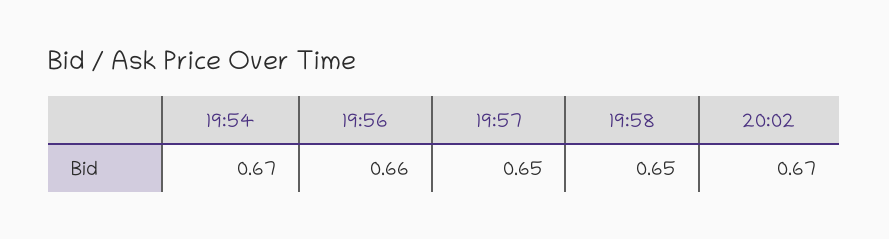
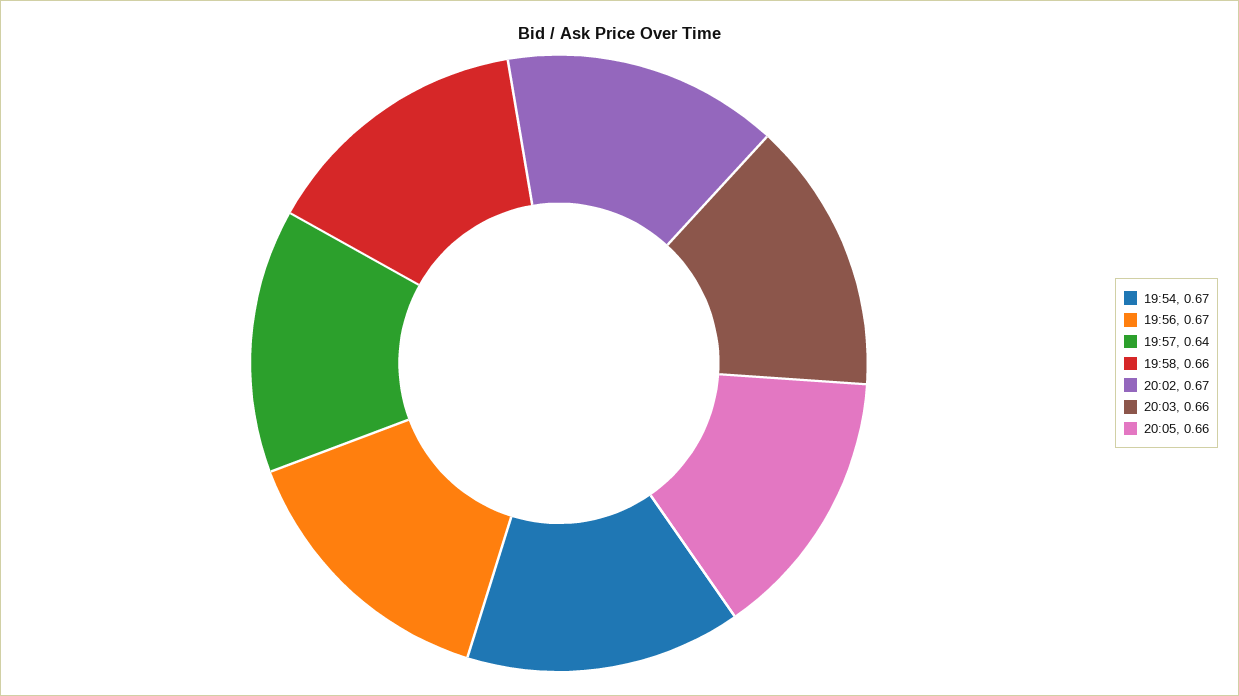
19:56: 0.66 -> 0.67
19:57: 0.65 -> 0.64
19:58: 0.65 -> 0.66
20:03: none -> 0.66
20:05: none -> 0.66

